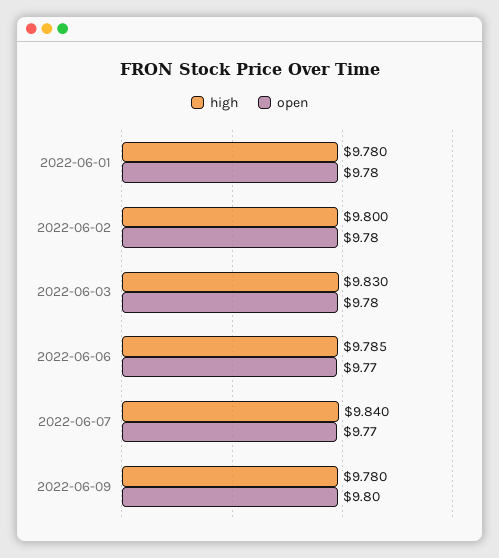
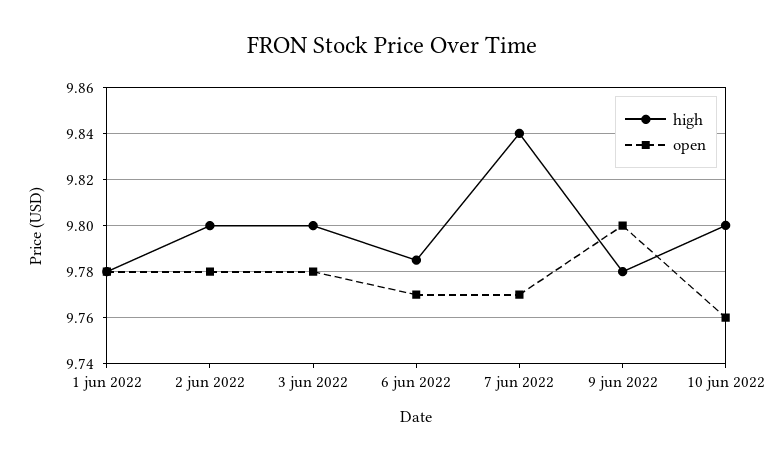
high, 2022-06-03: 9.83 -> 9.8
high, 10 jun 2022: none -> 9.8
open, 10 jun 2022: none -> 9.76

